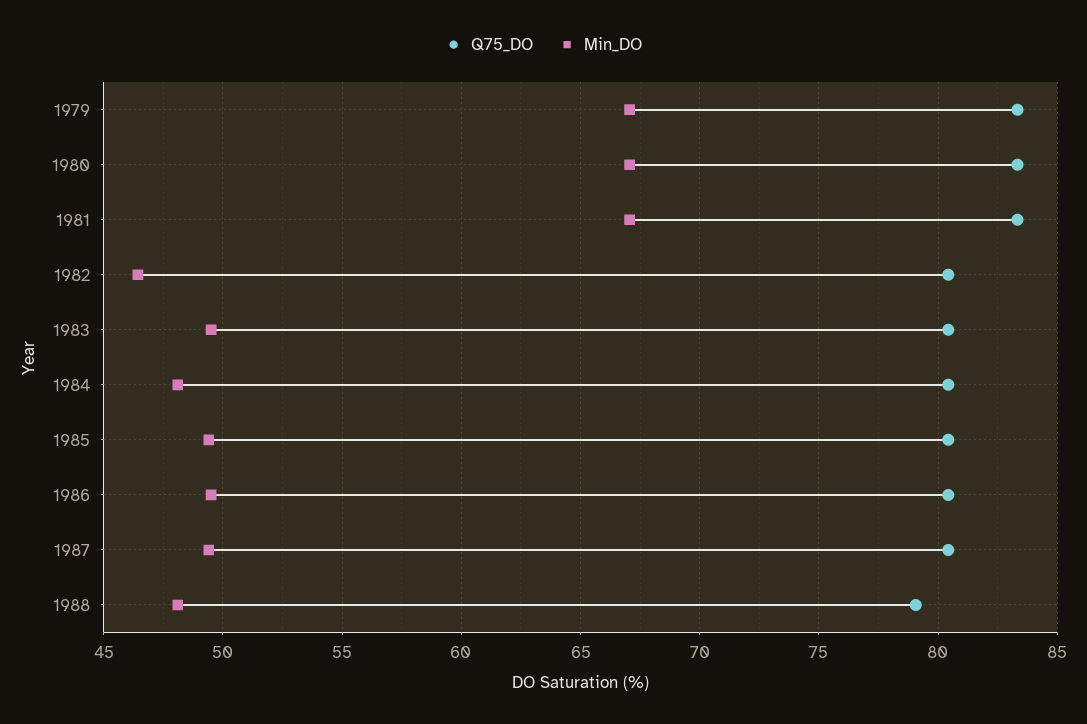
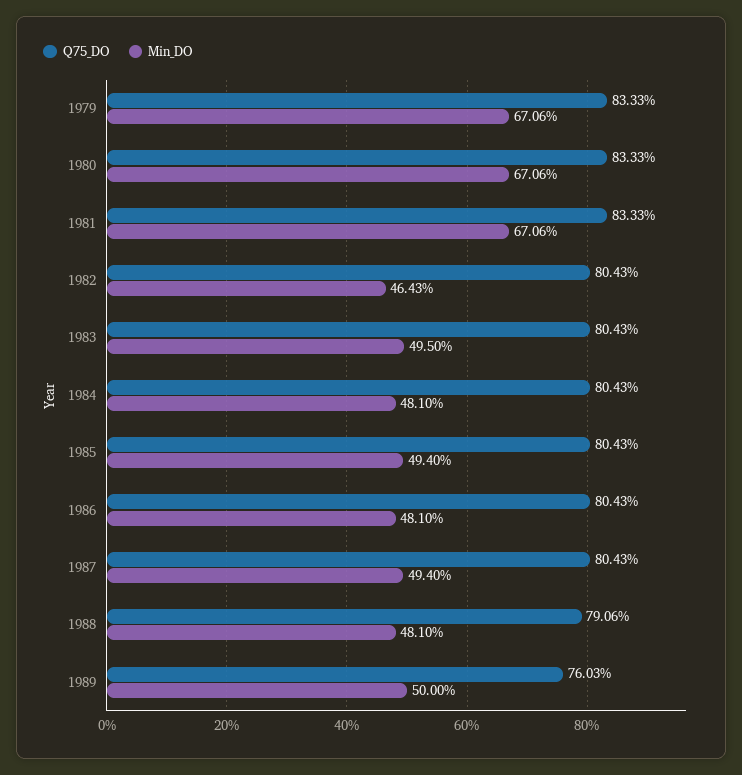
Min_DO, 1986: 49.5 -> 48.1
Q75_DO, 1989: none -> 76.03
Min_DO, 1989: none -> 50

